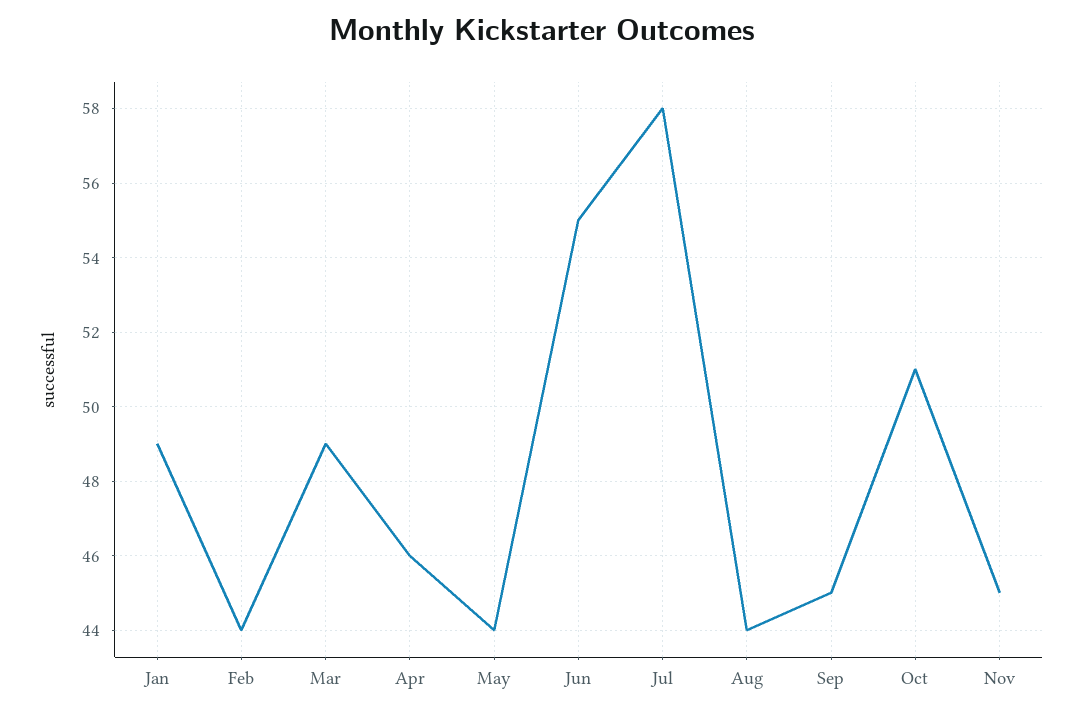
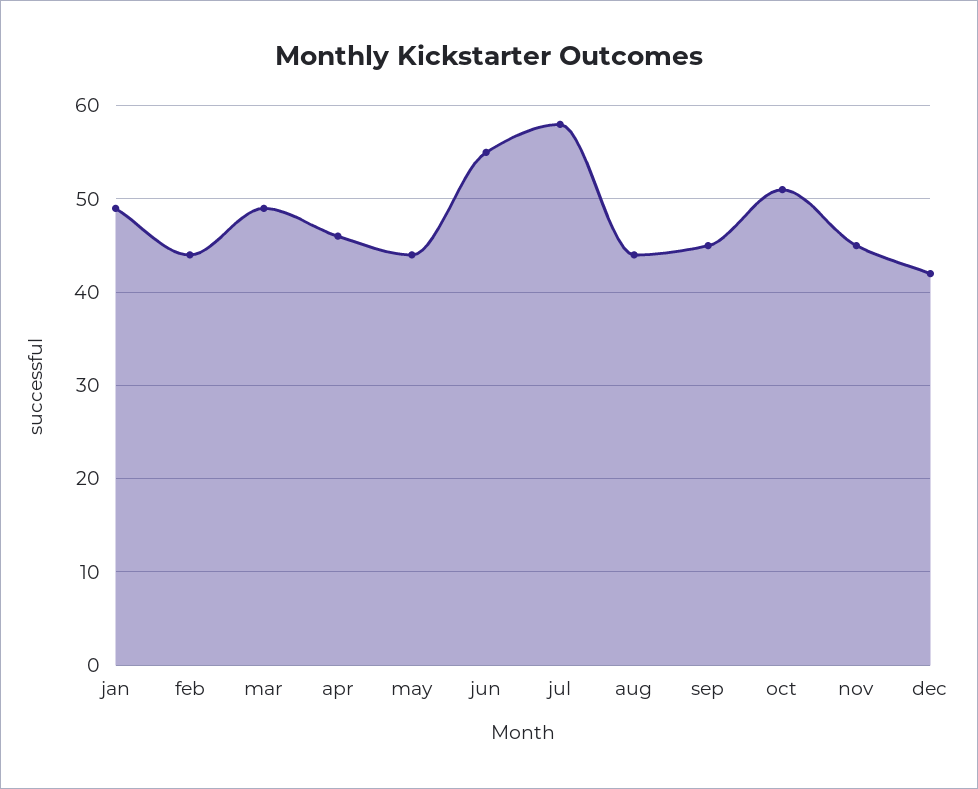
dec: none -> 42

